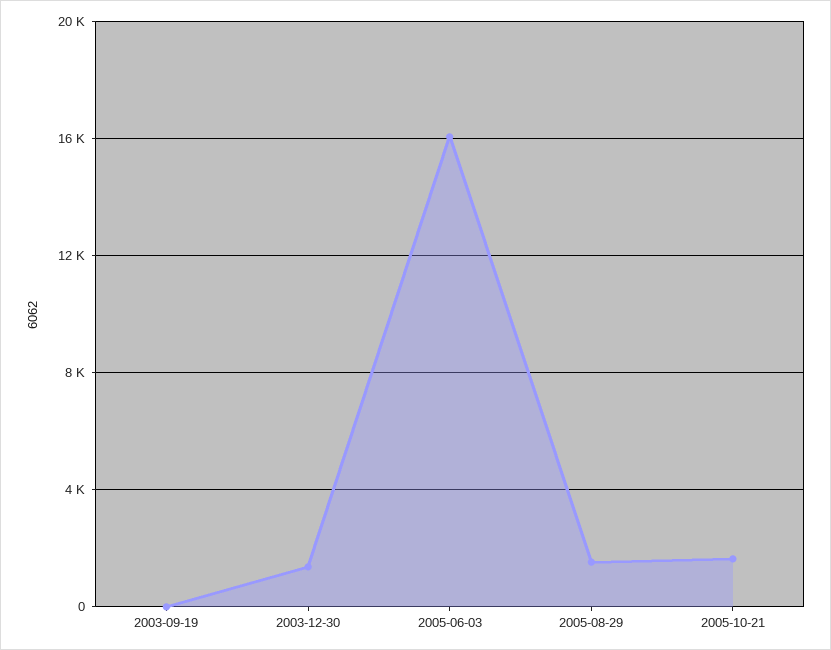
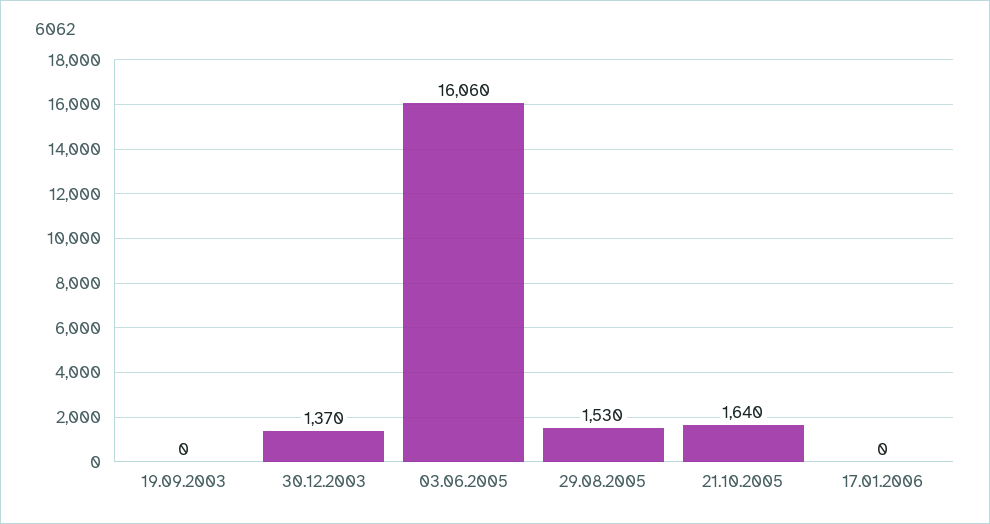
17.01.2006: none -> 0

